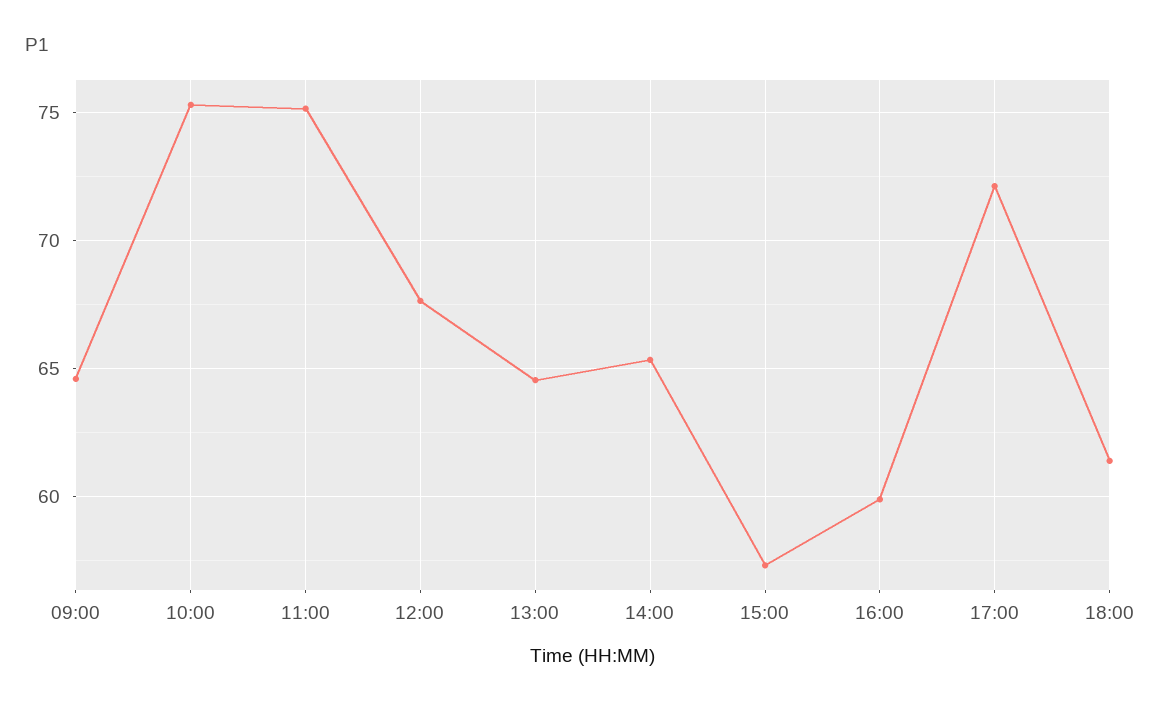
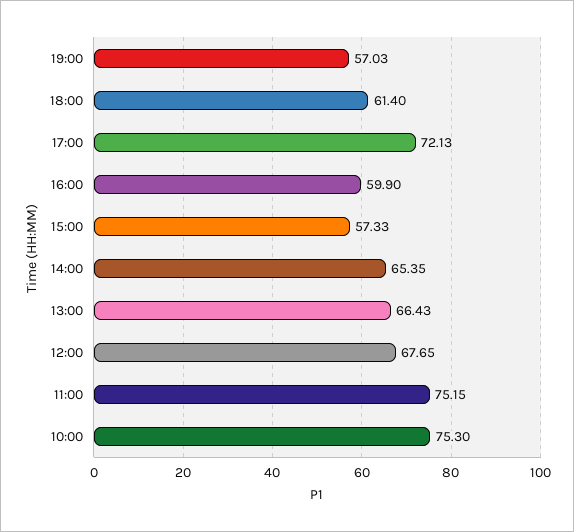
09:00: 64.5 -> none
13:00: 64.5 -> 66.43
19:00: none -> 57.03

